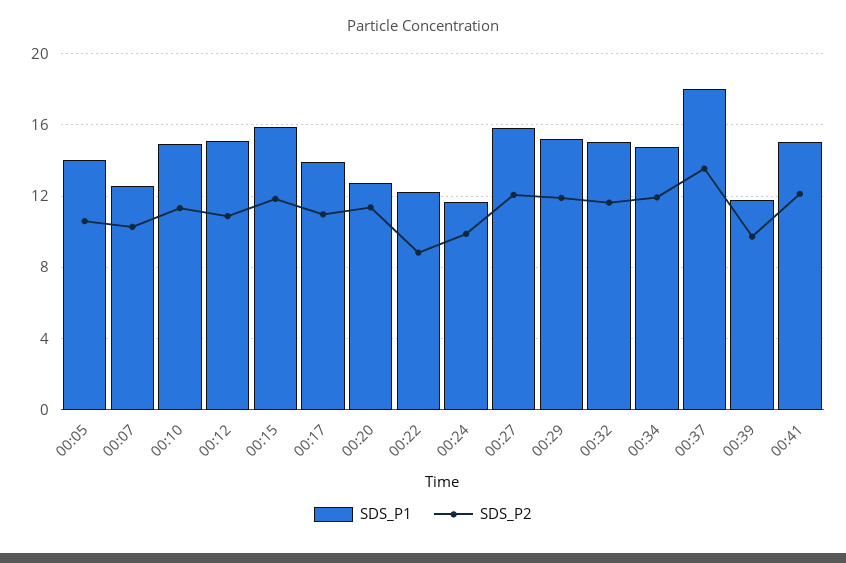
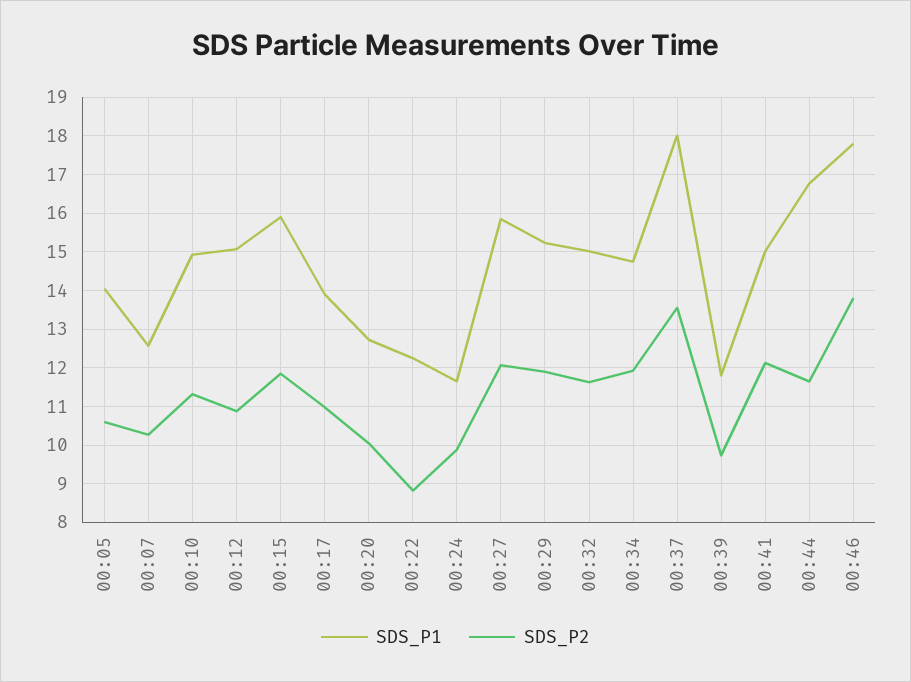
SDS_P2, 00:20: 11.5 -> 10
SDS_P1, 00:44: none -> 16.8
SDS_P2, 00:44: none -> 11.6
SDS_P1, 00:46: none -> 17.8
SDS_P2, 00:46: none -> 13.8

